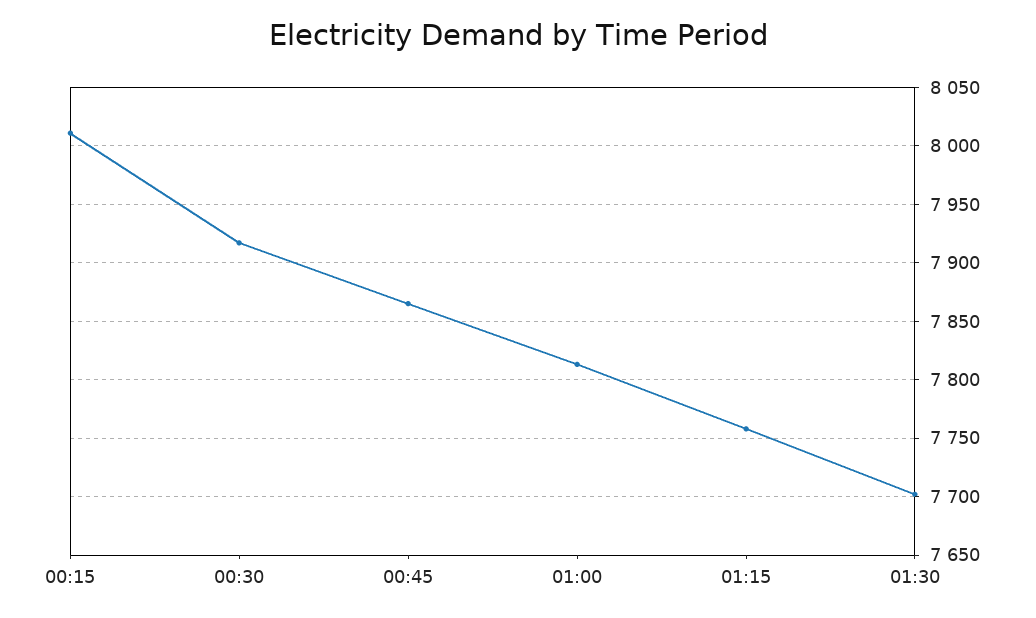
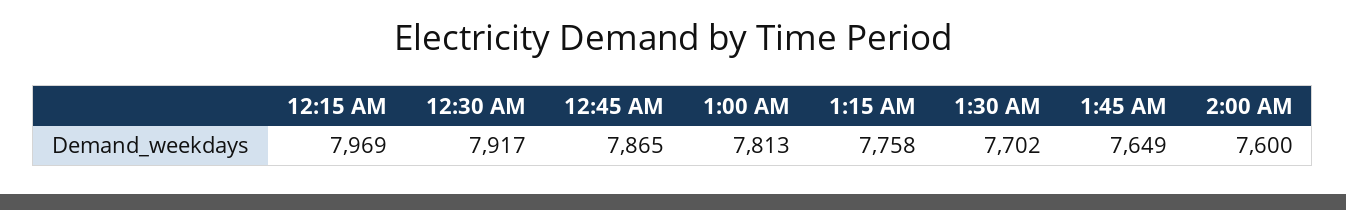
00:15: 8010 -> 7969
1:45 AM: none -> 7649
2:00 AM: none -> 7600

